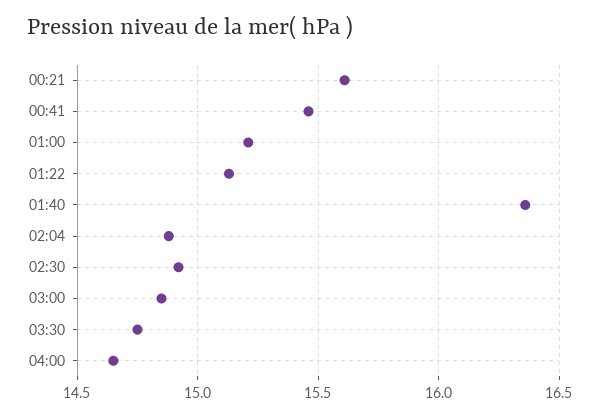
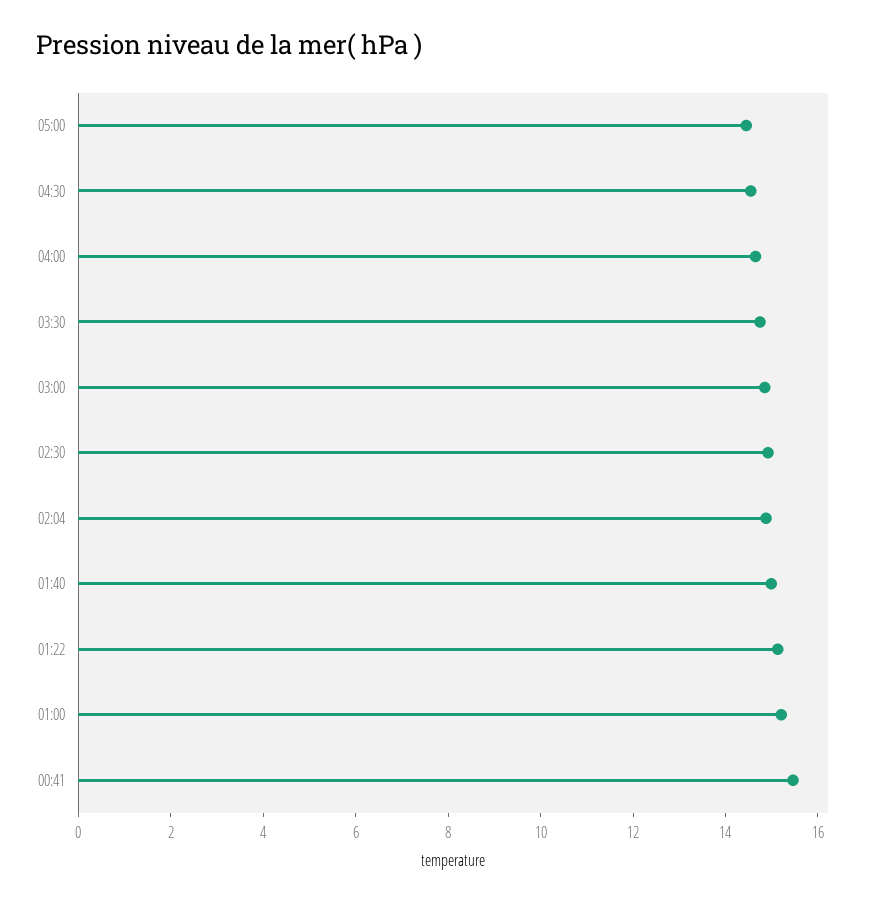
00:21: 15.6 -> none
01:40: 16.35 -> 15
05:00: none -> 14.5
04:30: none -> 14.5

